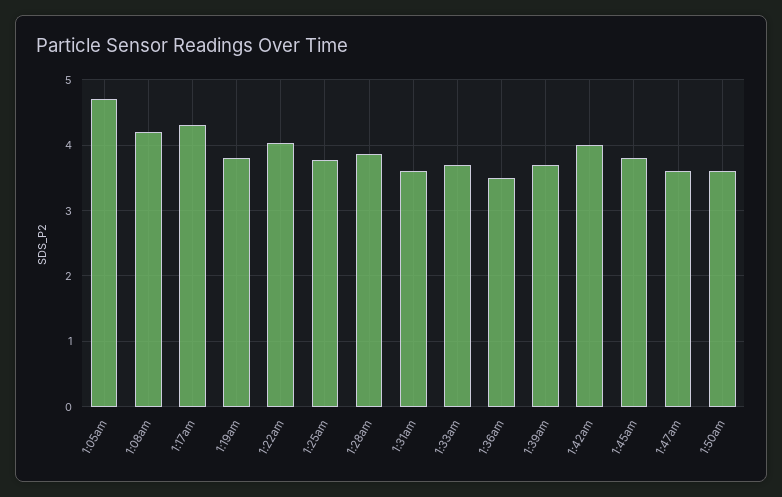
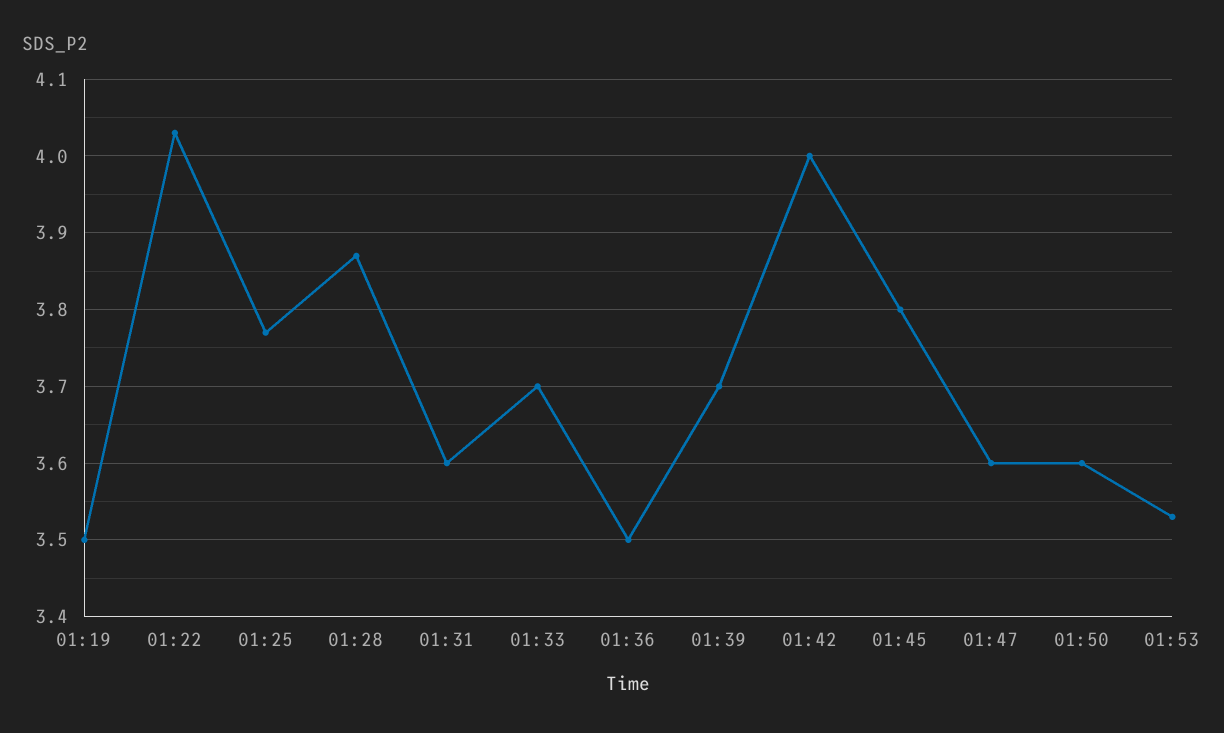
1:05am: 4.7 -> none
1:08am: 4.2 -> none
1:17am: 4.3 -> none
1:19am: 3.8 -> 3.5
01:53: none -> 3.53

